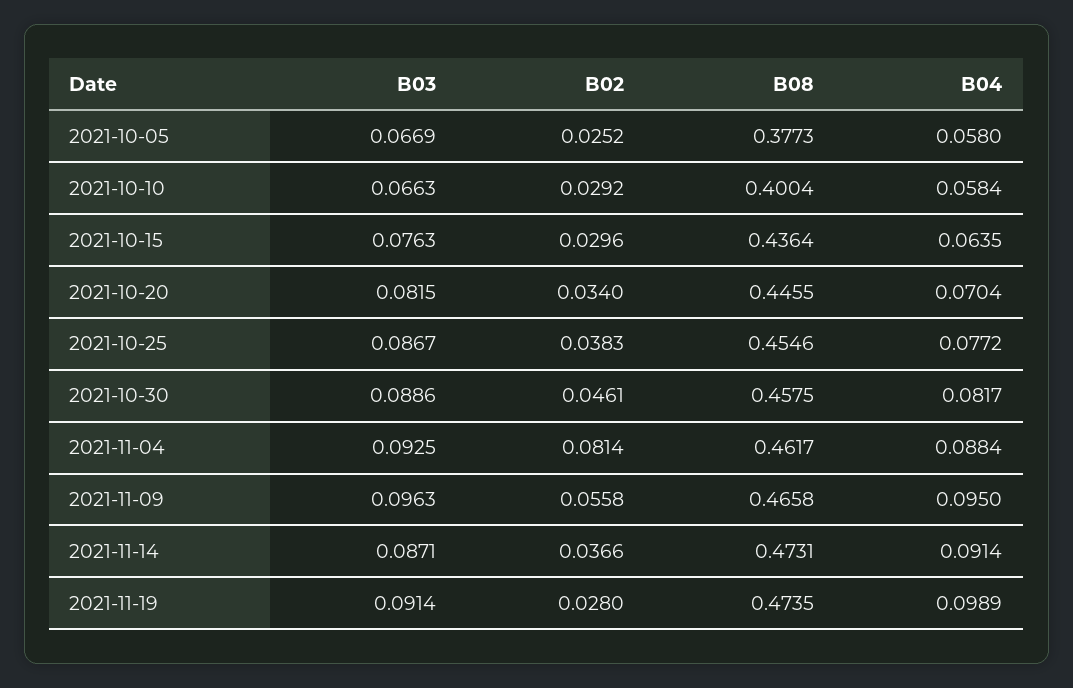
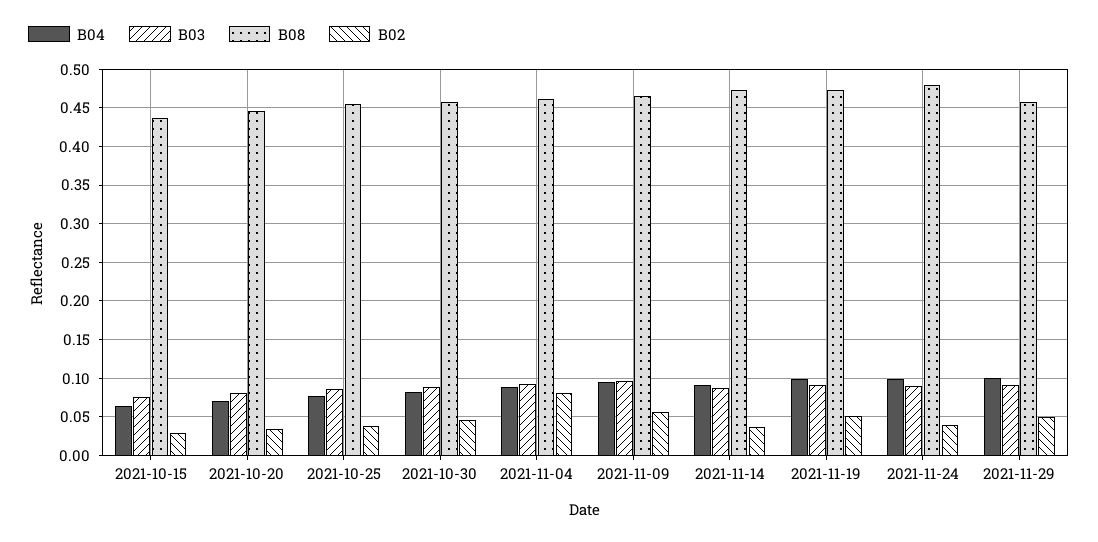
B03, 2021-10-05: 0.0669 -> none
B02, 2021-10-05: 0.0252 -> none
B08, 2021-10-05: 0.3773 -> none
B04, 2021-10-05: 0.058 -> none
B03, 2021-10-10: 0.0663 -> none
B02, 2021-10-10: 0.0292 -> none
B08, 2021-10-10: 0.4004 -> none
B04, 2021-10-10: 0.0584 -> none
B02, 2021-11-19: 0.028 -> 0.05
B04, 2021-11-24: none -> 0.1
B03, 2021-11-24: none -> 0.09
B08, 2021-11-24: none -> 0.48
B02, 2021-11-24: none -> 0.04
B04, 2021-11-29: none -> 0.1
B03, 2021-11-29: none -> 0.09
B08, 2021-11-29: none -> 0.46
B02, 2021-11-29: none -> 0.05

